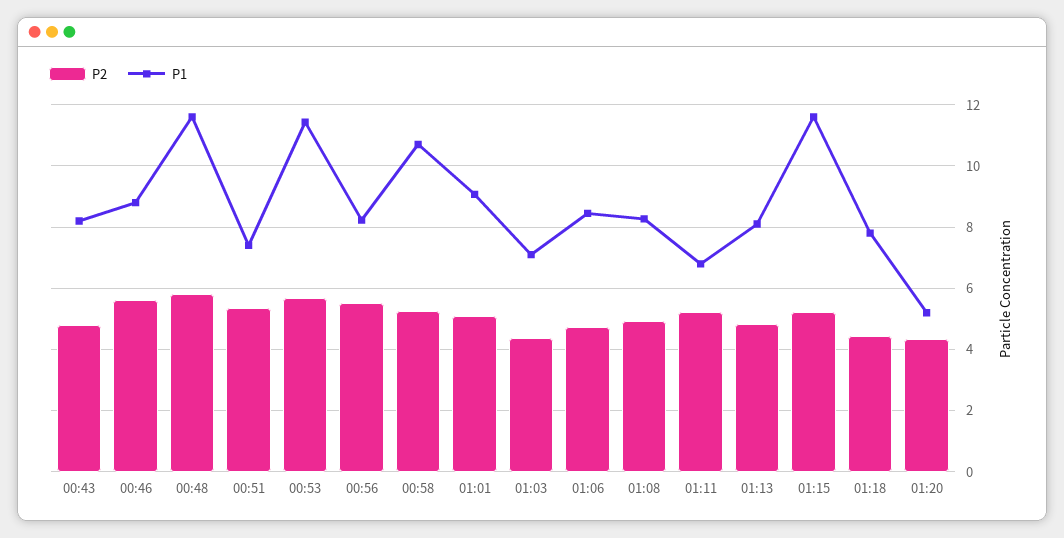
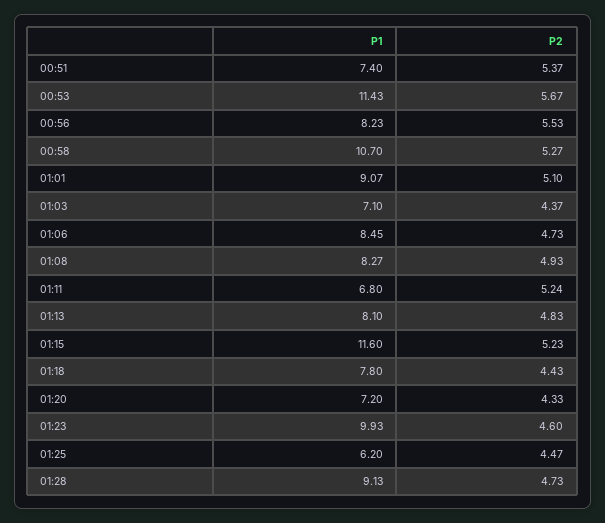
P2, 00:43: 4.8 -> none
P1, 00:43: 8.2 -> none
P2, 00:46: 5.6 -> none
P1, 00:46: 8.8 -> none
P2, 00:48: 5.8 -> none
P1, 00:48: 11.6 -> none
P1, 01:20: 5.2 -> 7.2
P1, 01:23: none -> 9.93
P2, 01:23: none -> 4.6
P1, 01:25: none -> 6.2
P2, 01:25: none -> 4.47
P1, 01:28: none -> 9.13
P2, 01:28: none -> 4.73

